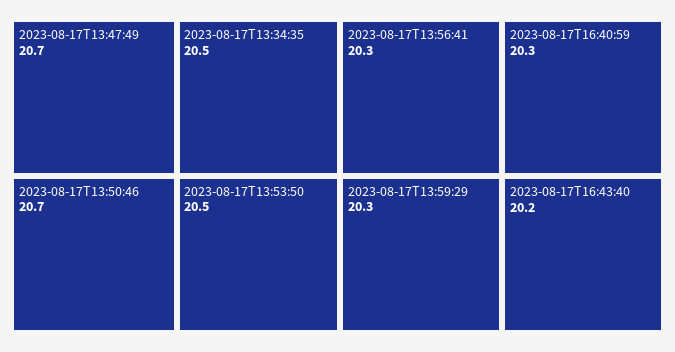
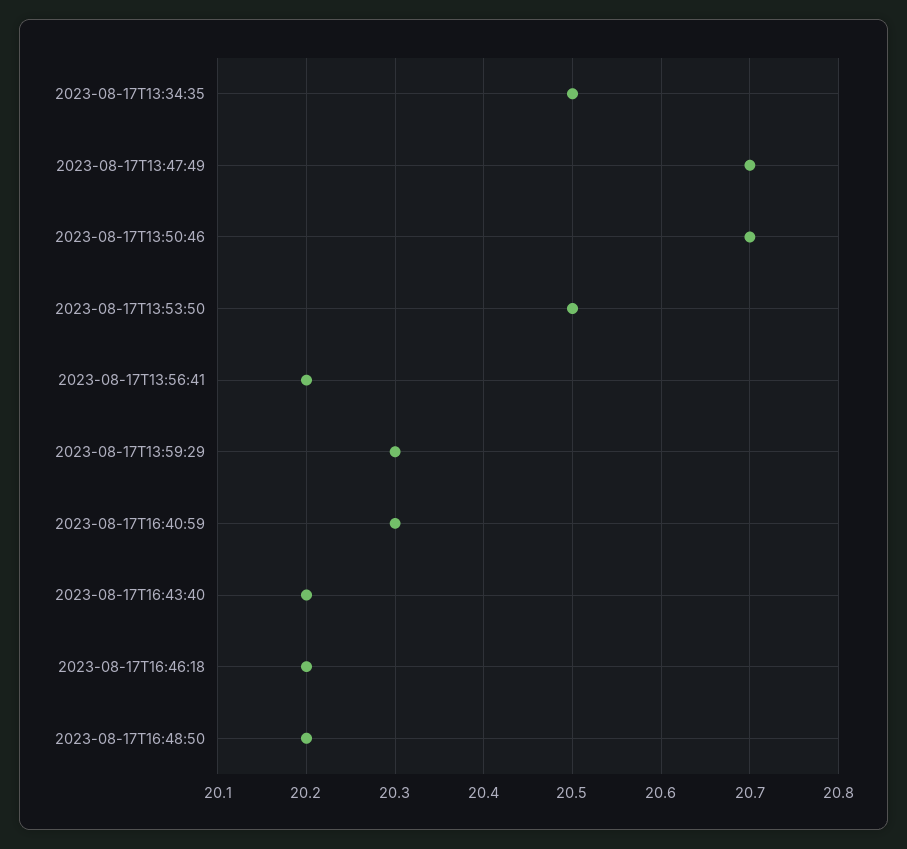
2023-08-17T13:56:41: 20.3 -> 20.2
2023-08-17T16:46:18: none -> 20.2
2023-08-17T16:48:50: none -> 20.2

